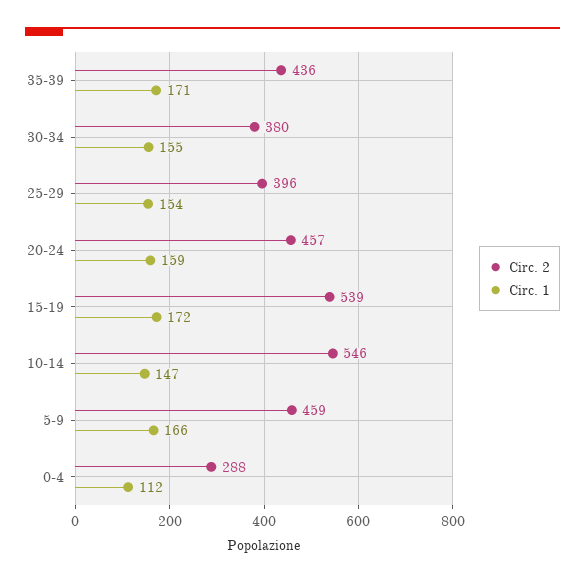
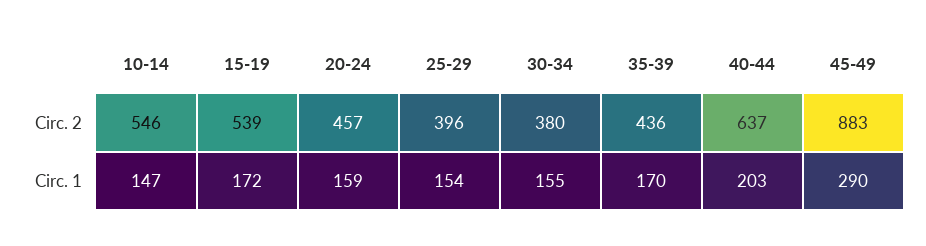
Circ. 1, 35-39: 171 -> 170
Circ. 2, 5-9: 459 -> none
Circ. 1, 5-9: 166 -> none
Circ. 2, 0-4: 288 -> none
Circ. 1, 0-4: 112 -> none
Circ. 2, 40-44: none -> 637
Circ. 2, 45-49: none -> 883
Circ. 1, 40-44: none -> 203
Circ. 1, 45-49: none -> 290

